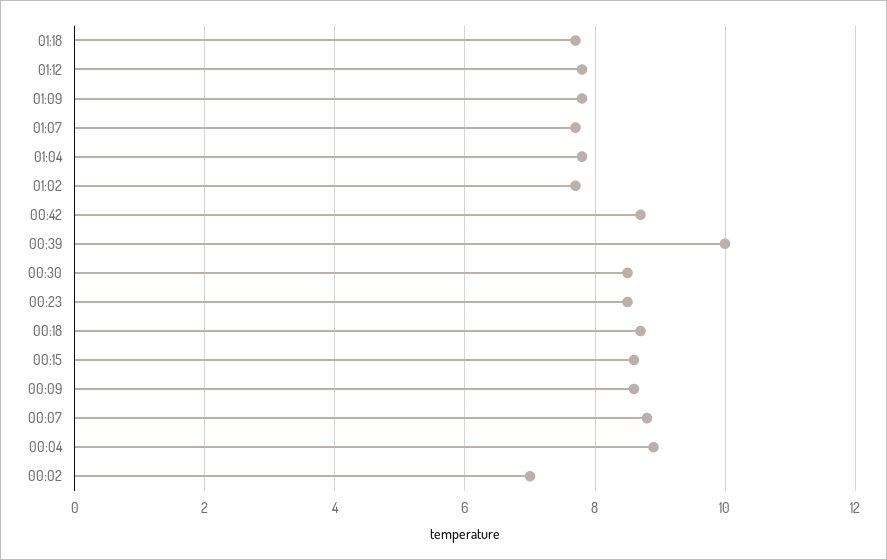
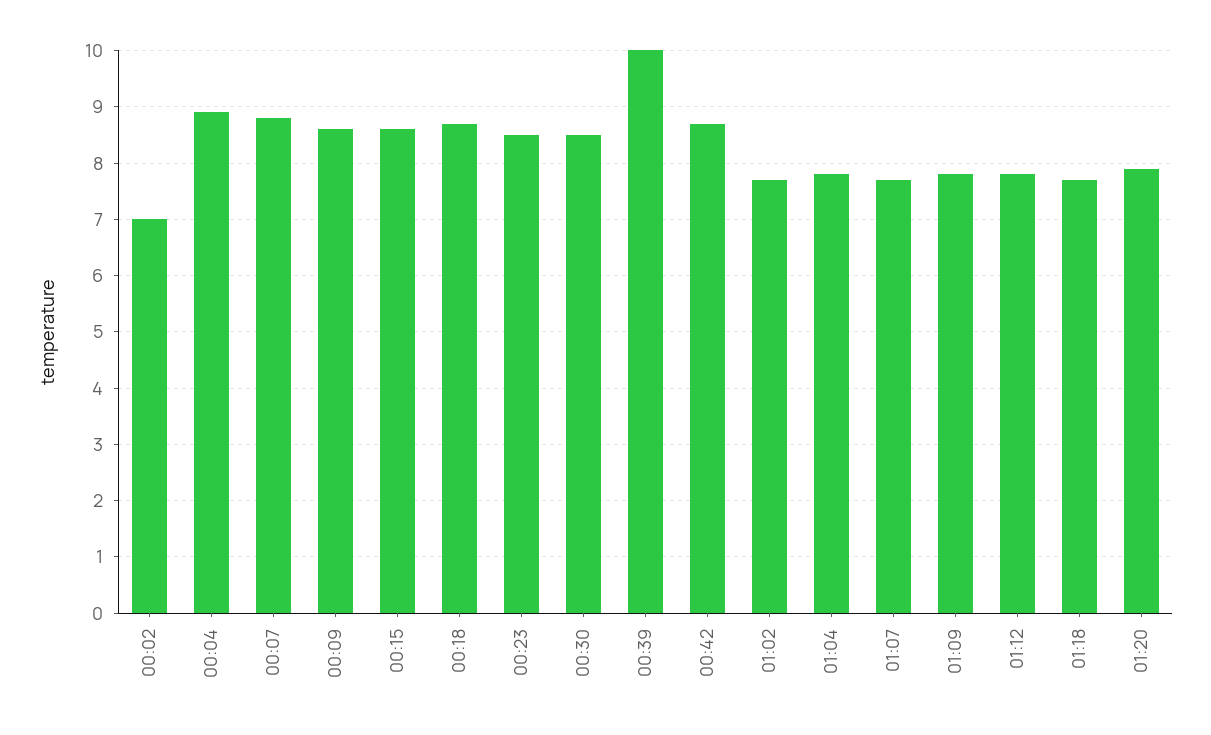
01:20: none -> 8

